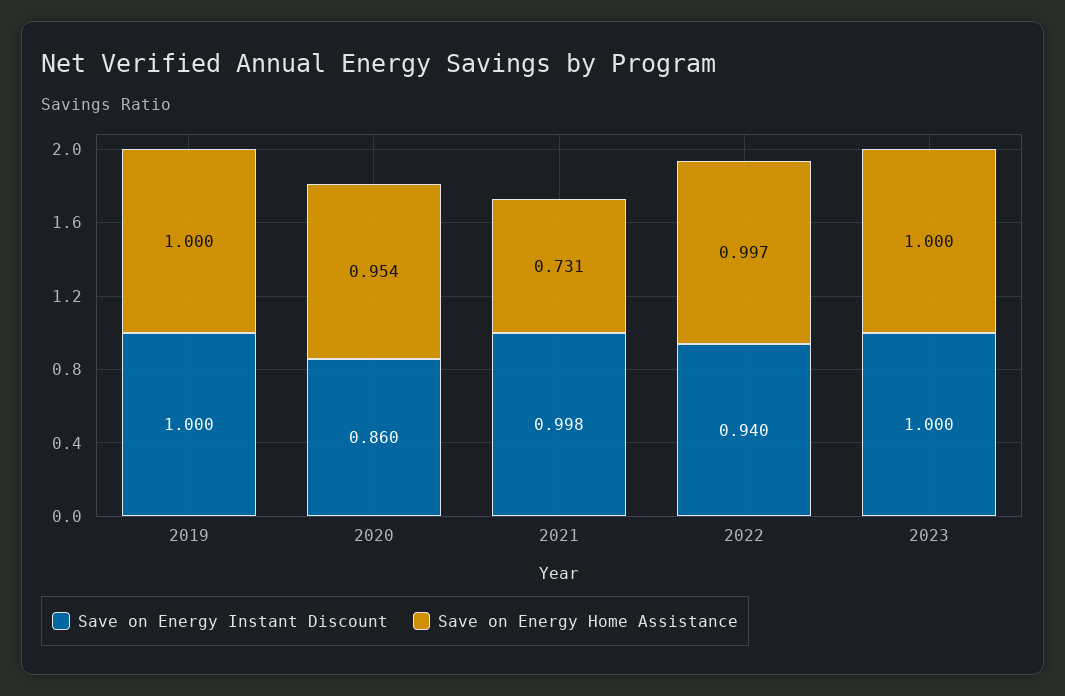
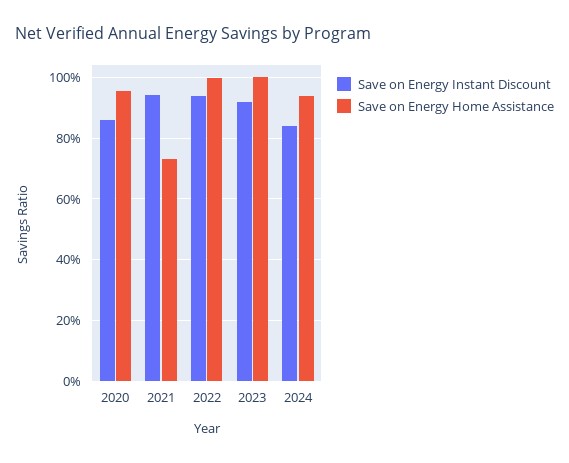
Save on Energy Instant Discount, 2019: 1 -> none
Save on Energy Home Assistance, 2019: 1 -> none
Save on Energy Instant Discount, 2021: 0.998 -> 0.94
Save on Energy Instant Discount, 2023: 1 -> 0.92
Save on Energy Instant Discount, 2024: none -> 0.84
Save on Energy Home Assistance, 2024: none -> 0.94

